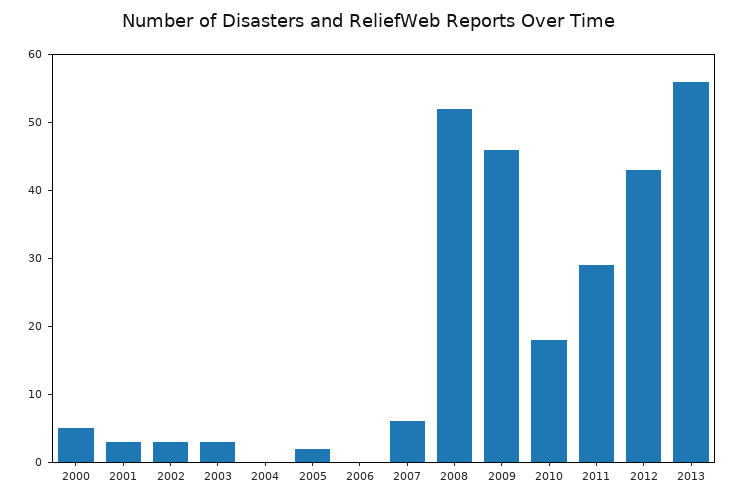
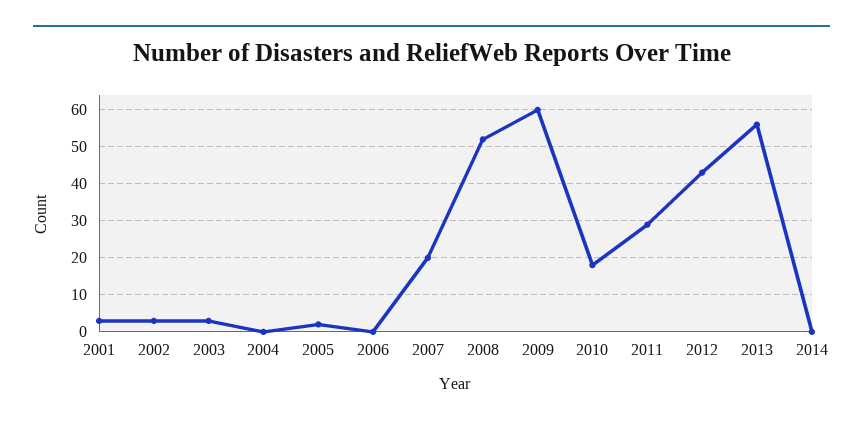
2000: 5 -> none
2007: 5 -> 20
2009: 45 -> 60
2014: none -> 0

